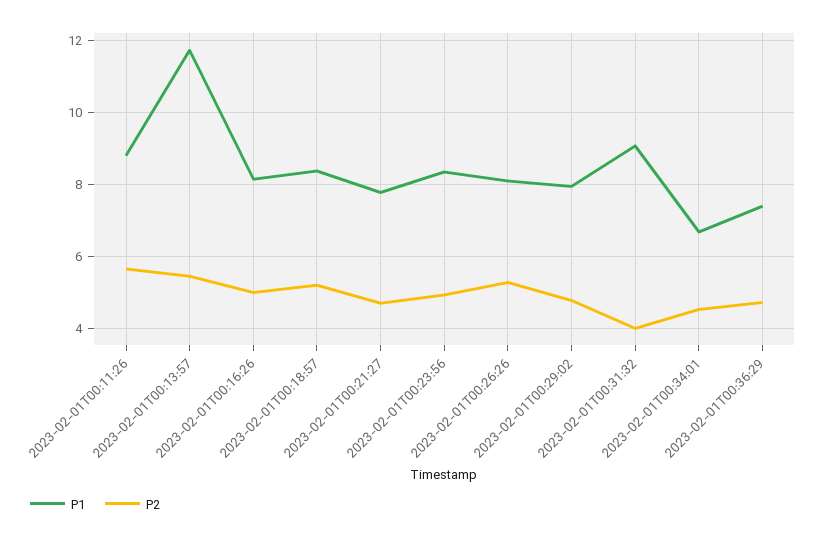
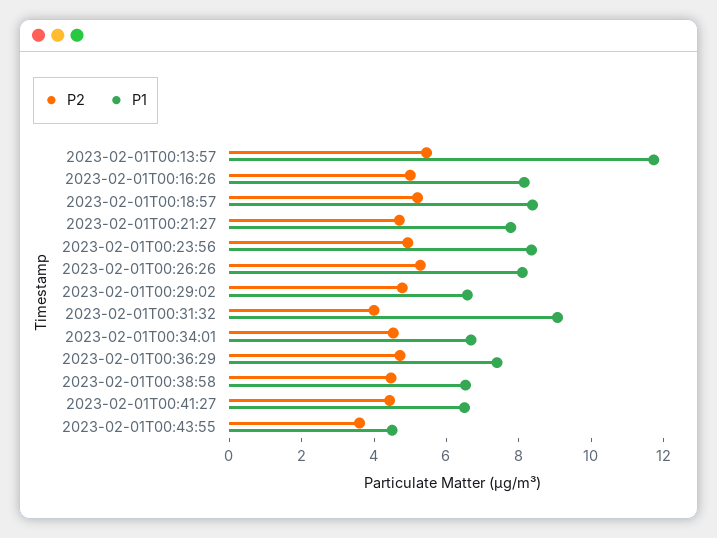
P1, 2023-02-01T00:11:26: 8.8 -> none
P2, 2023-02-01T00:11:26: 5.6 -> none
P1, 2023-02-01T00:29:02: 8 -> 6.5
P2, 2023-02-01T00:38:58: none -> 4.5
P1, 2023-02-01T00:38:58: none -> 6.5
P2, 2023-02-01T00:41:27: none -> 4.5
P1, 2023-02-01T00:41:27: none -> 6.5
P2, 2023-02-01T00:43:55: none -> 3.5
P1, 2023-02-01T00:43:55: none -> 4.5

